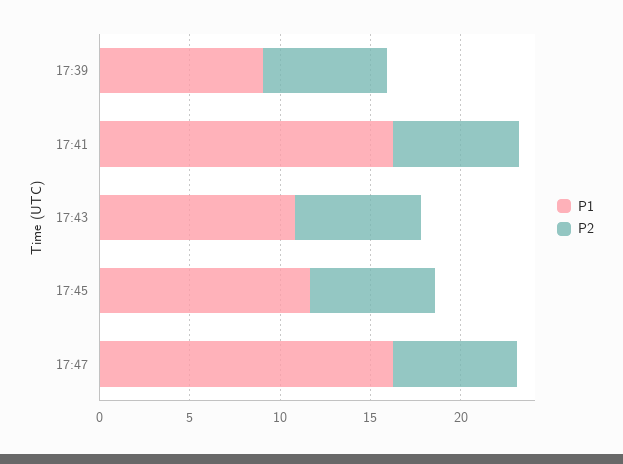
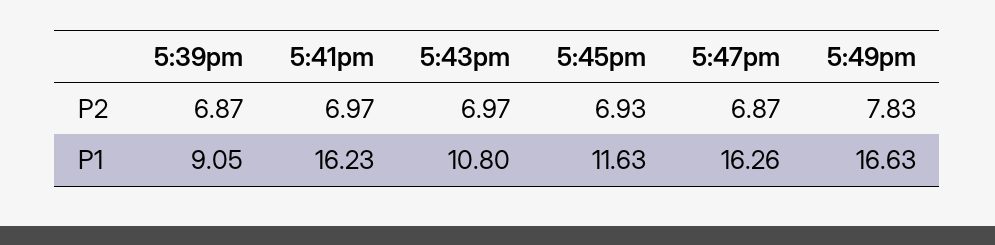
P2, 5:49pm: none -> 7.83
P1, 5:49pm: none -> 16.63

